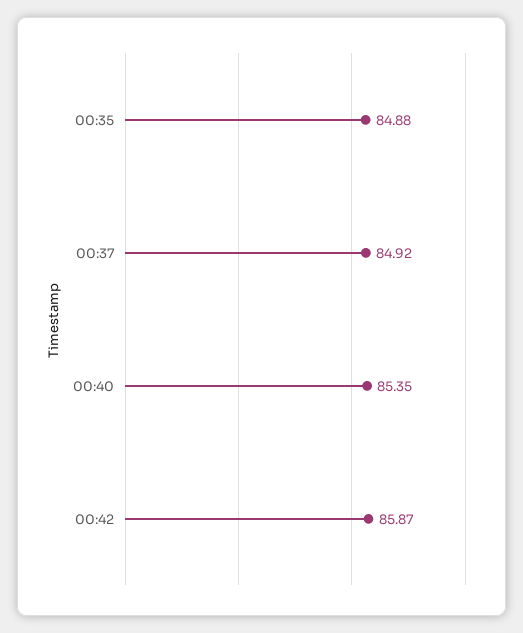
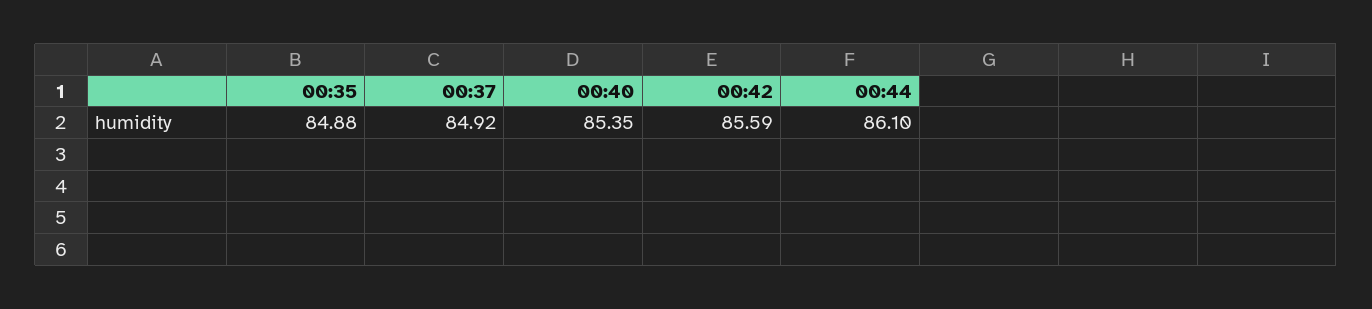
00:42: 85.87 -> 85.59
00:44: none -> 86.1

